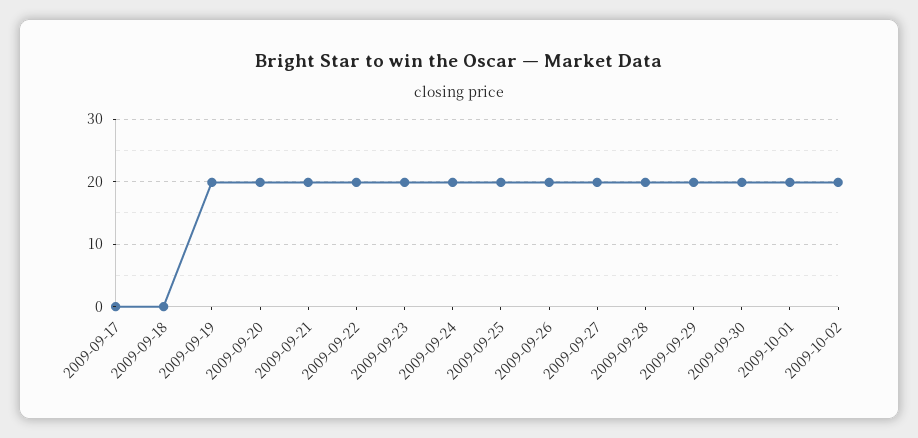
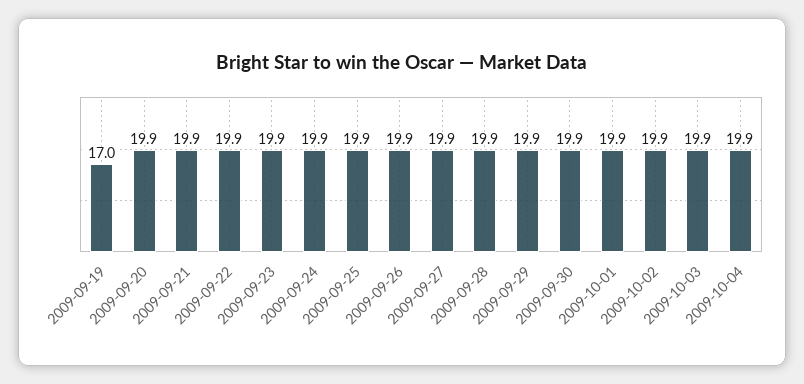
2009-09-17: 0 -> none
2009-09-18: 0 -> none
2009-09-19: 20 -> 17
2009-10-03: none -> 19.9
2009-10-04: none -> 19.9

